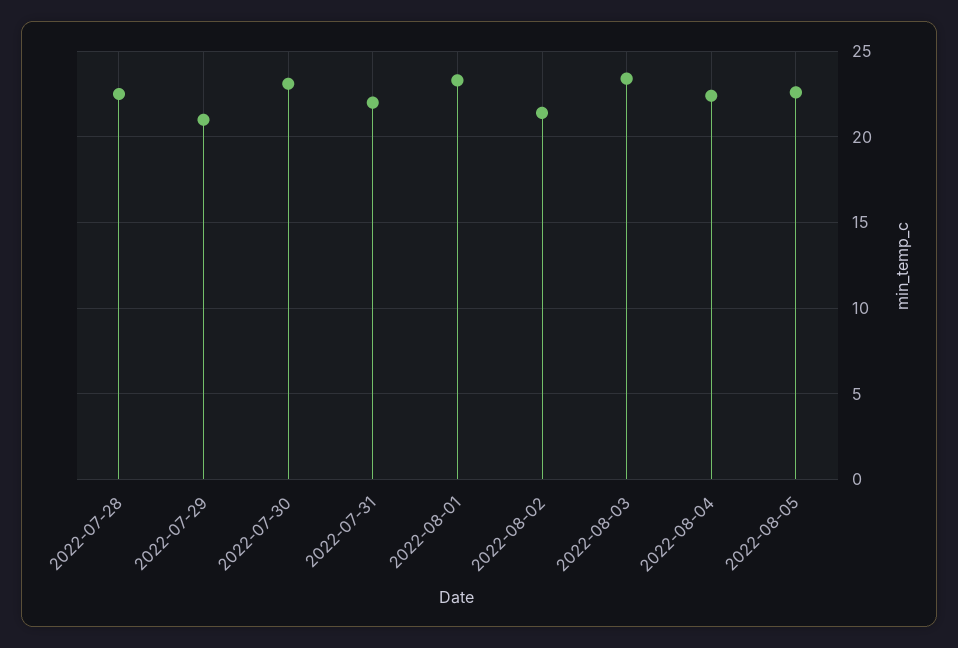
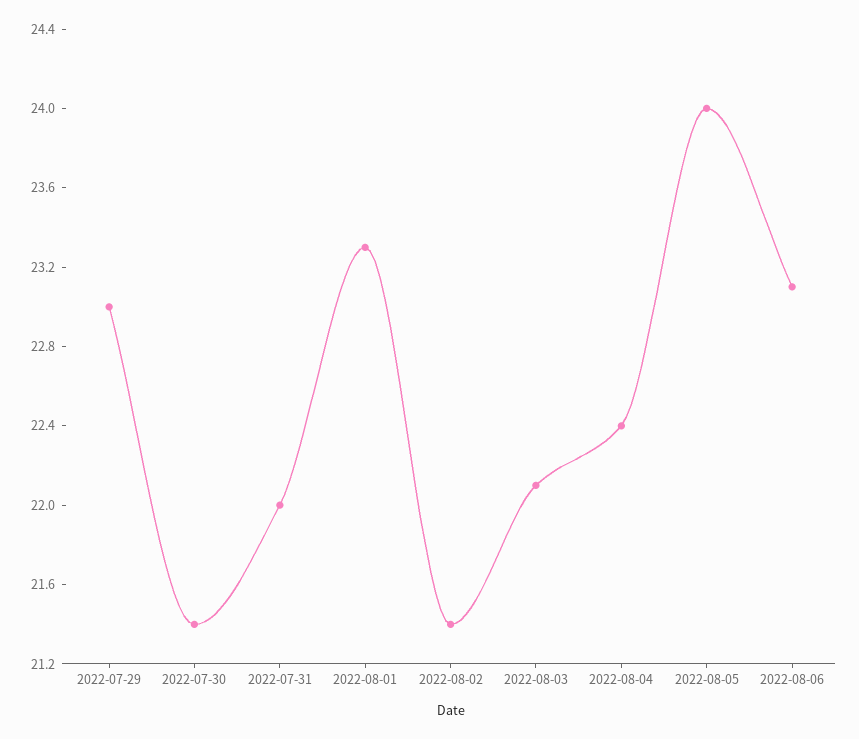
2022-07-28: 22.5 -> none
2022-07-29: 21 -> 23
2022-07-30: 23 -> 21.4
2022-08-03: 23.5 -> 22.1
2022-08-05: 22.5 -> 24
2022-08-06: none -> 23.1

